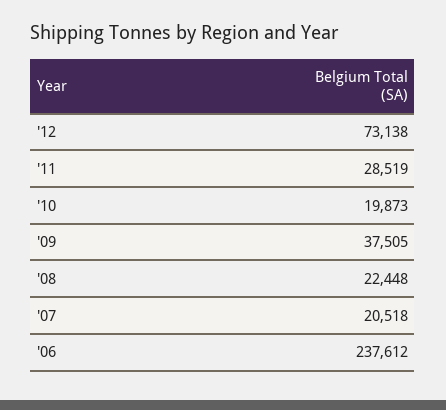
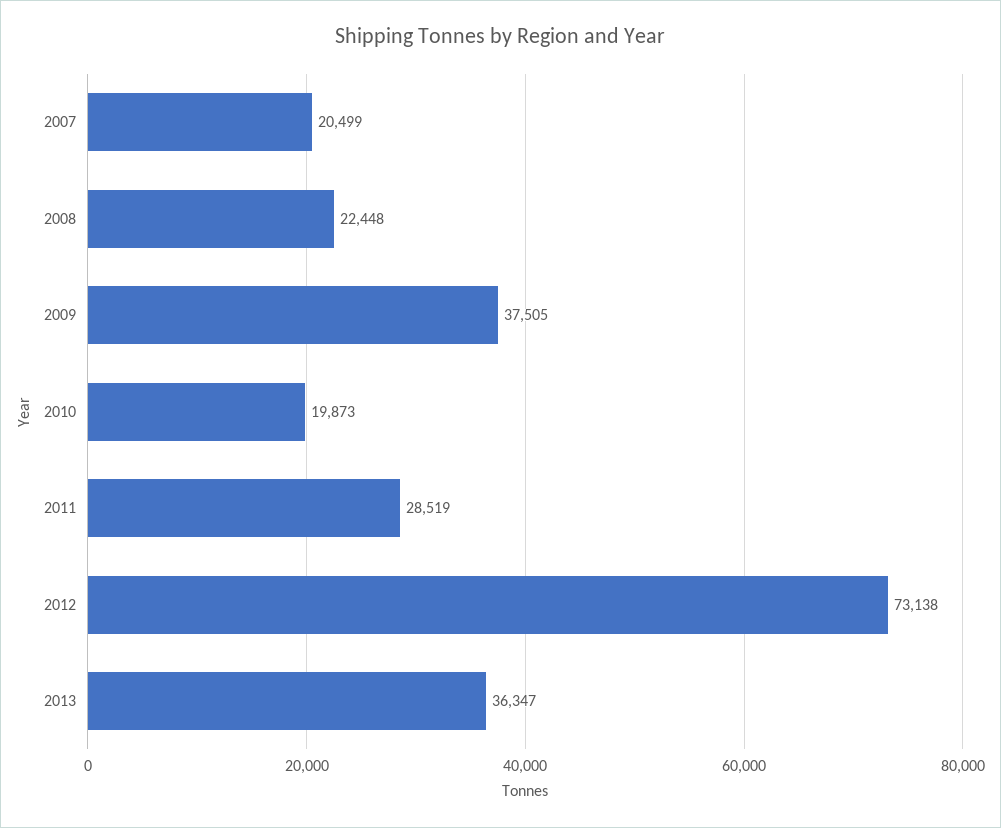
'07: 20518 -> 20499
'06: 237612 -> none
2013: none -> 36347

